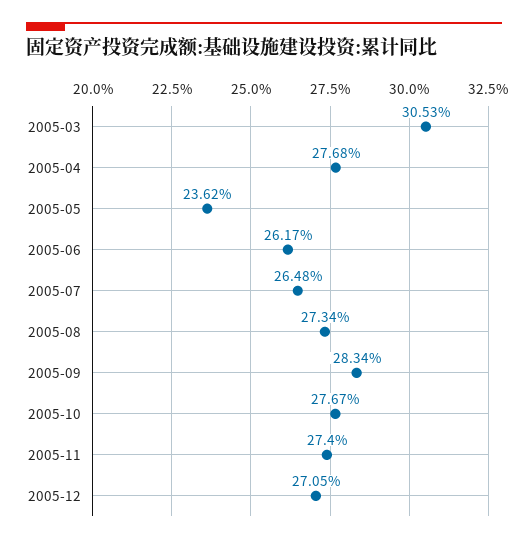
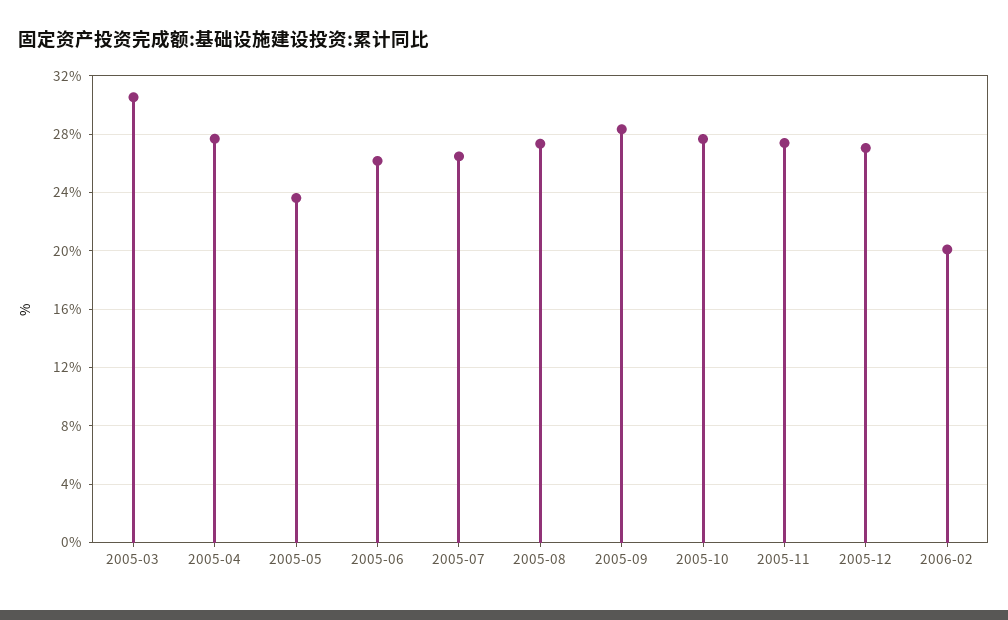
2006-02: none -> 20

